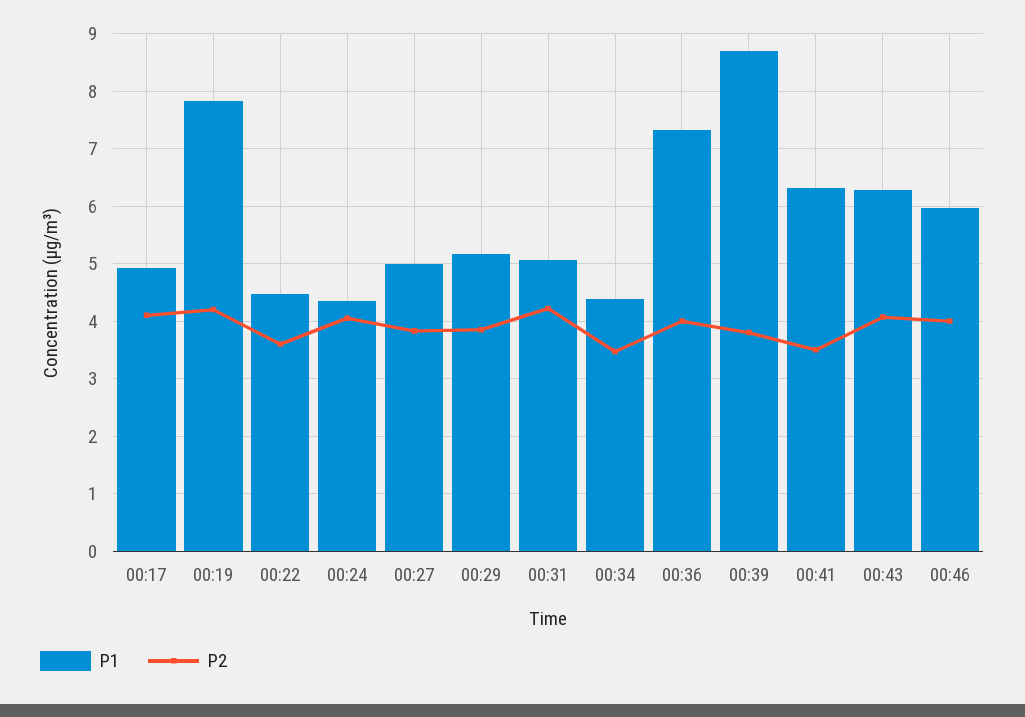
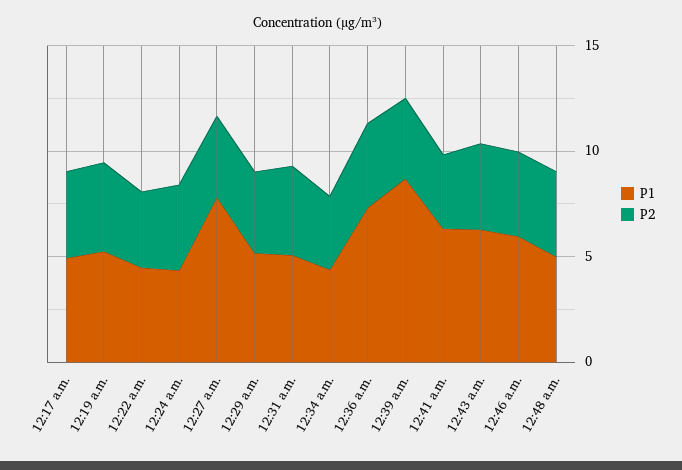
P1, 00:19: 7.8 -> 5
P1, 00:27: 5 -> 8
P1, 12:48 a.m.: none -> 5
P2, 12:48 a.m.: none -> 4

